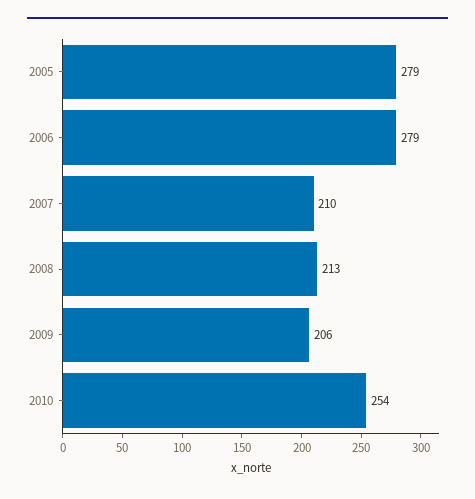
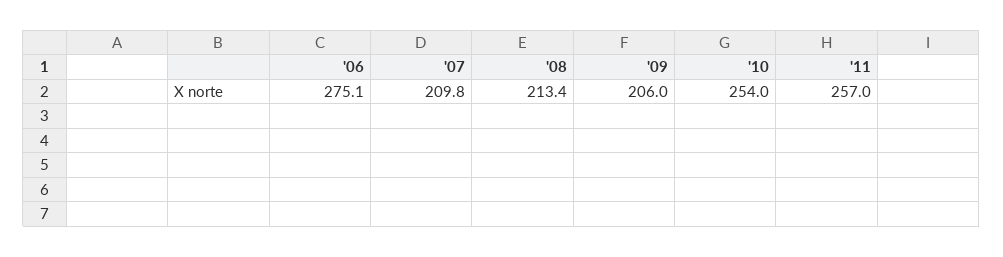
2005: 279 -> none
2006: 279 -> 275.1
'11: none -> 257

